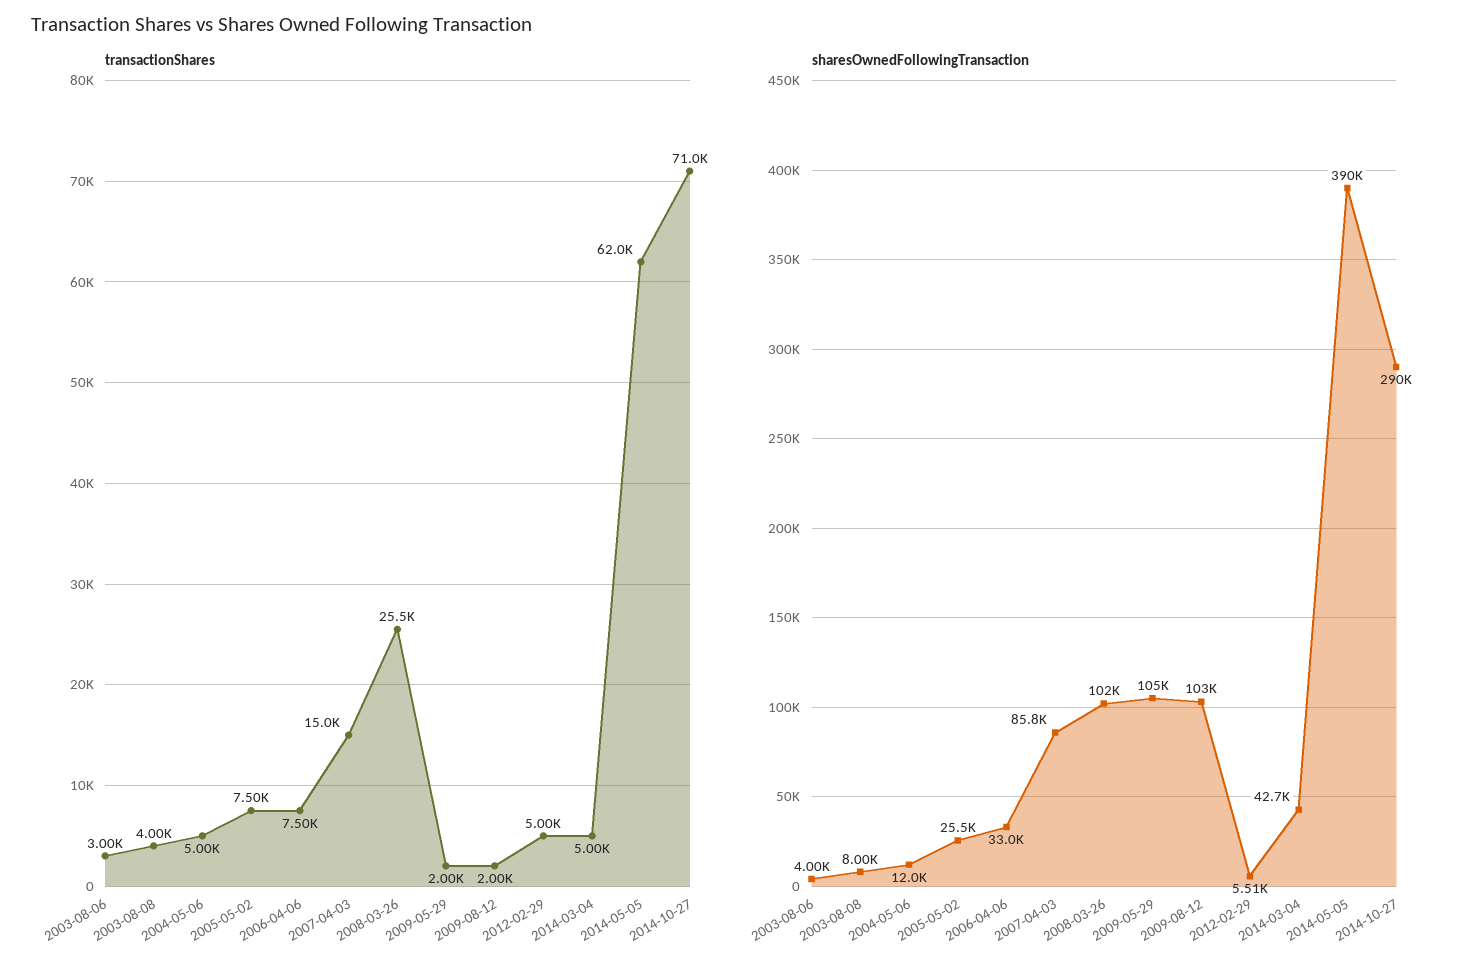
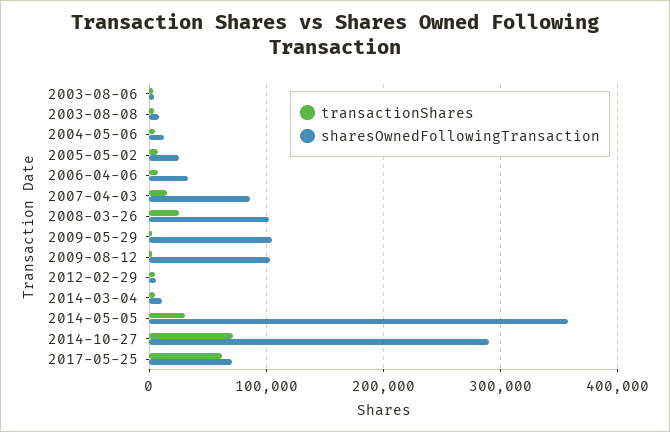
transactionShares, 2014-05-05: 62000 -> 30000
sharesOwnedFollowingTransaction, 2014-03-04: 42700 -> 10000
sharesOwnedFollowingTransaction, 2014-05-05: 390000 -> 360000
transactionShares, 2017-05-25: none -> 60000
sharesOwnedFollowingTransaction, 2017-05-25: none -> 70000

